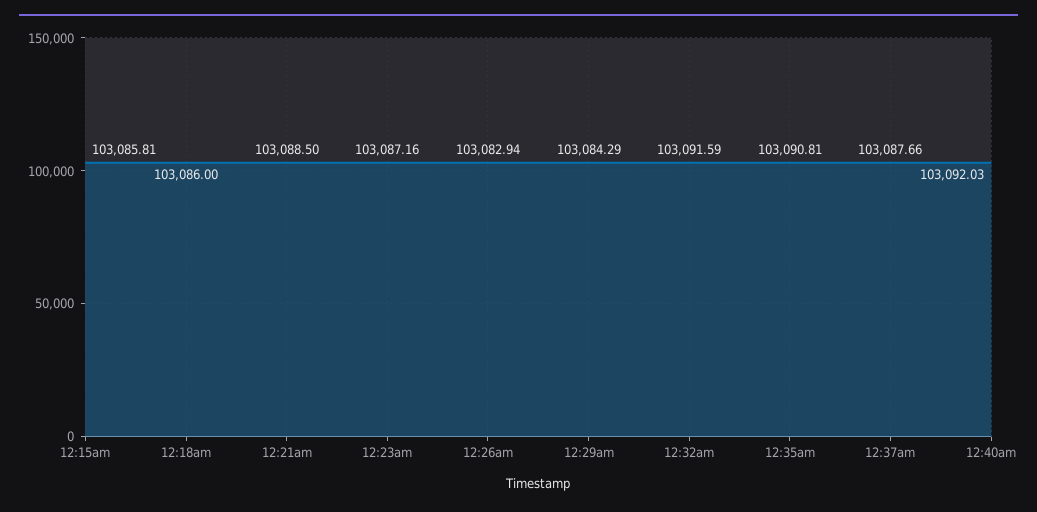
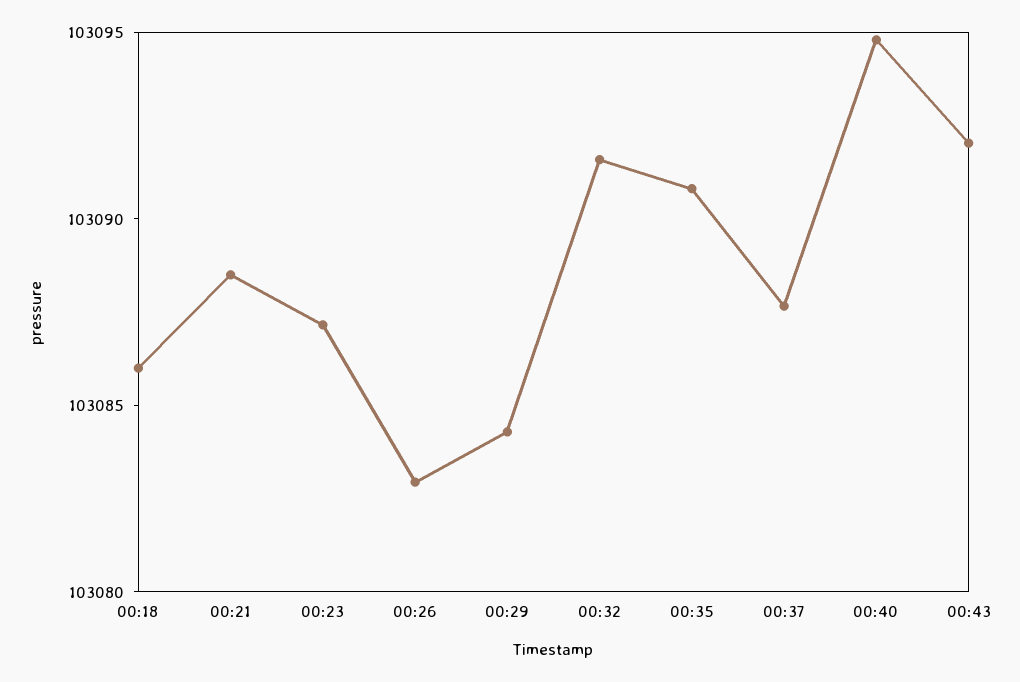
12:15am: 103085.81 -> none
12:40am: 103092.03 -> 103095
00:43: none -> 103092

